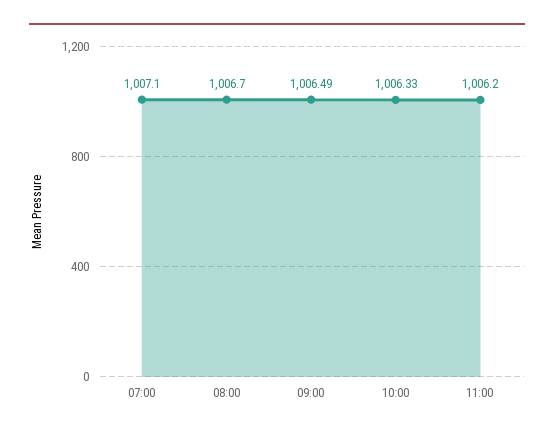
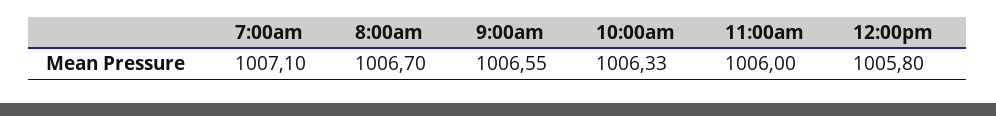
09:00: 1006.49 -> 1006.55
11:00: 1006.2 -> 1006
12:00pm: none -> 1005.8

